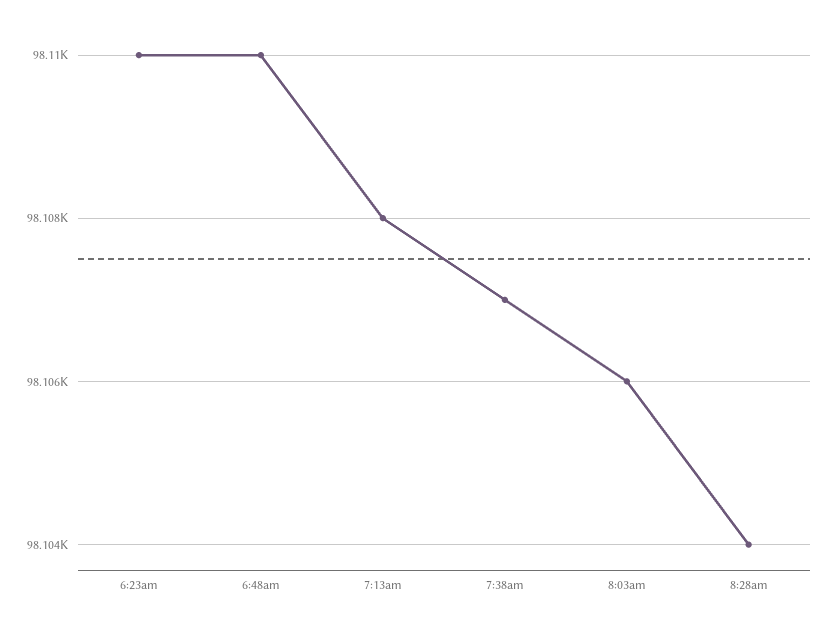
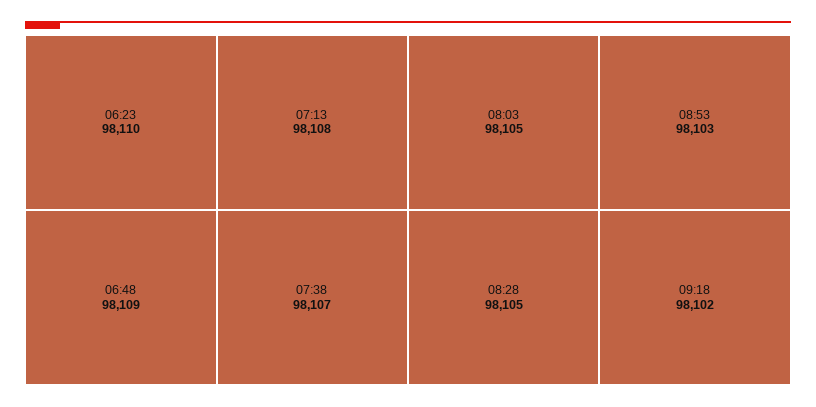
6:48am: 98110 -> 98109
8:03am: 98106 -> 98105
8:28am: 98104 -> 98105
08:53: none -> 98103
09:18: none -> 98102

